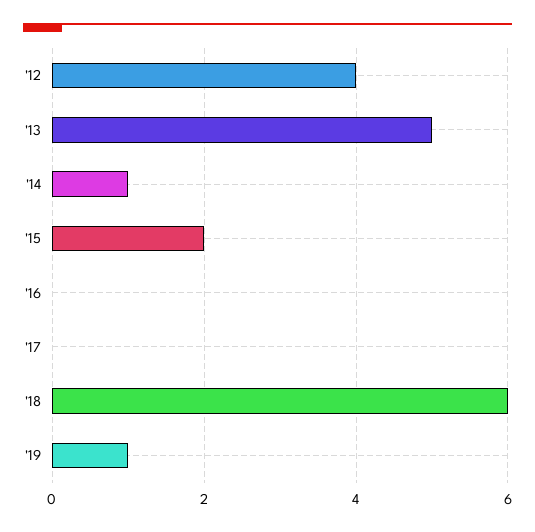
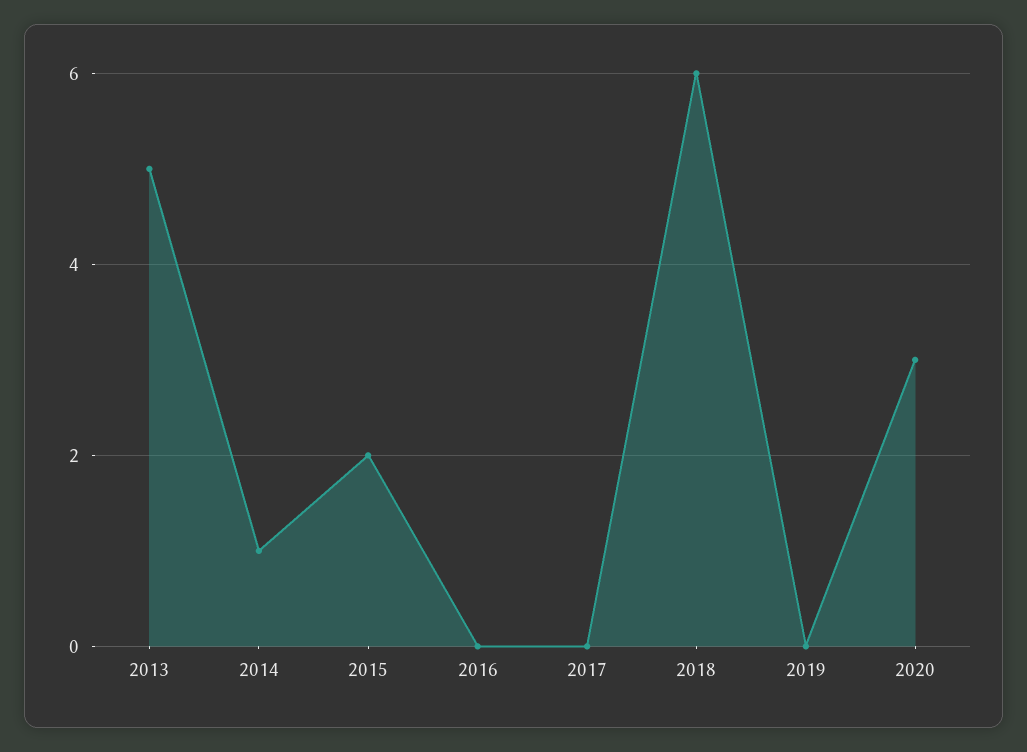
'12: 4 -> none
'19: 1 -> 0
2020: none -> 3

